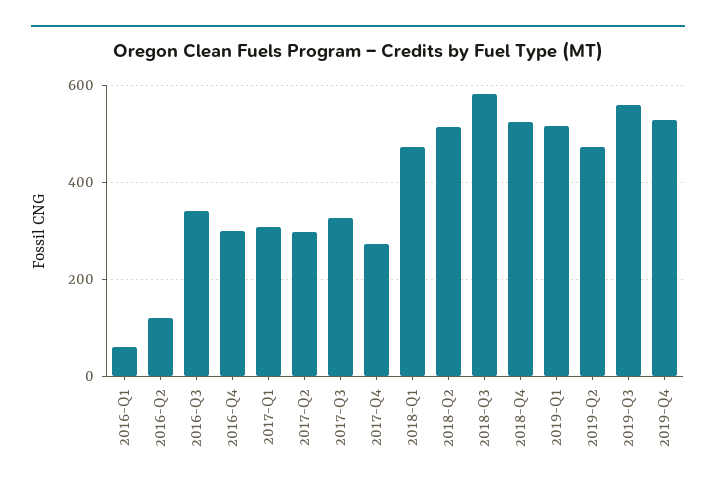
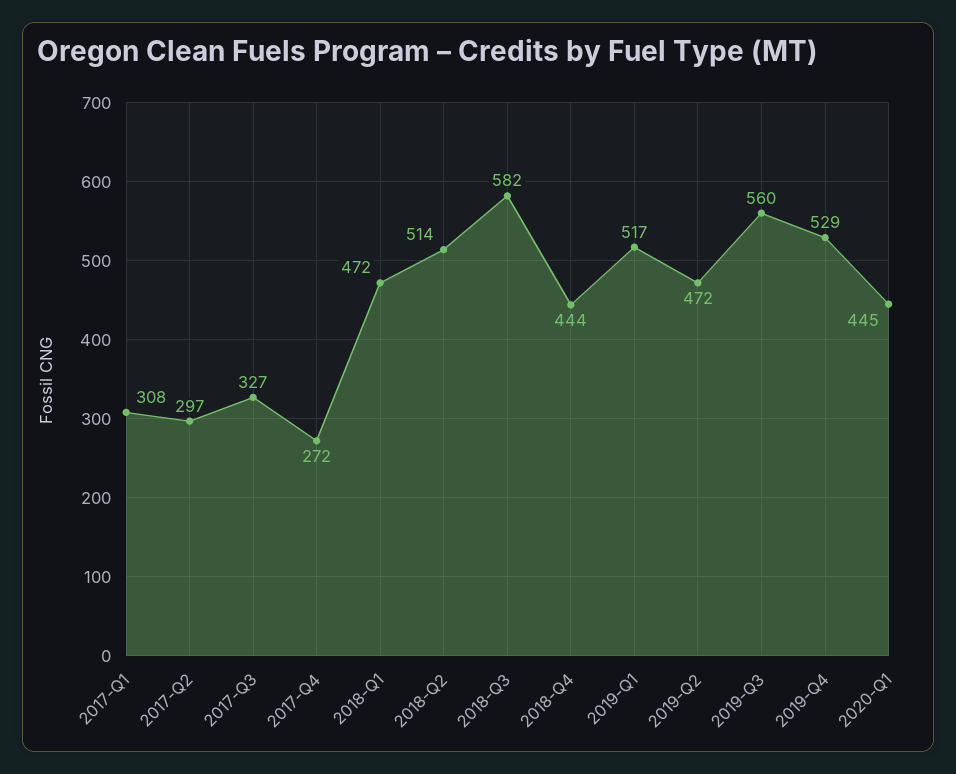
2016-Q1: 60 -> none
2016-Q2: 120 -> none
2016-Q3: 340 -> none
2016-Q4: 300 -> none
2018-Q4: 520 -> 444
2020-Q1: none -> 445

